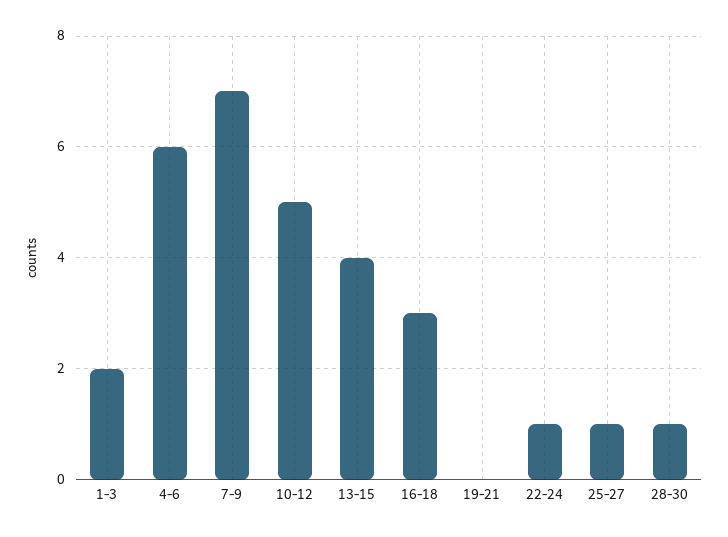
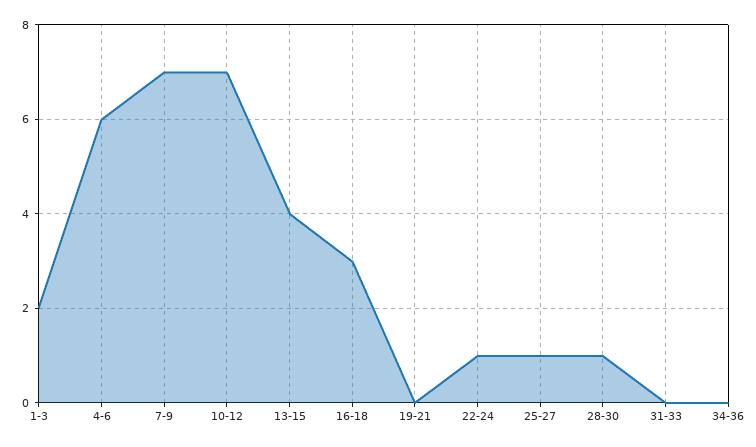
10-12: 5 -> 7
31-33: none -> 0
34-36: none -> 0

